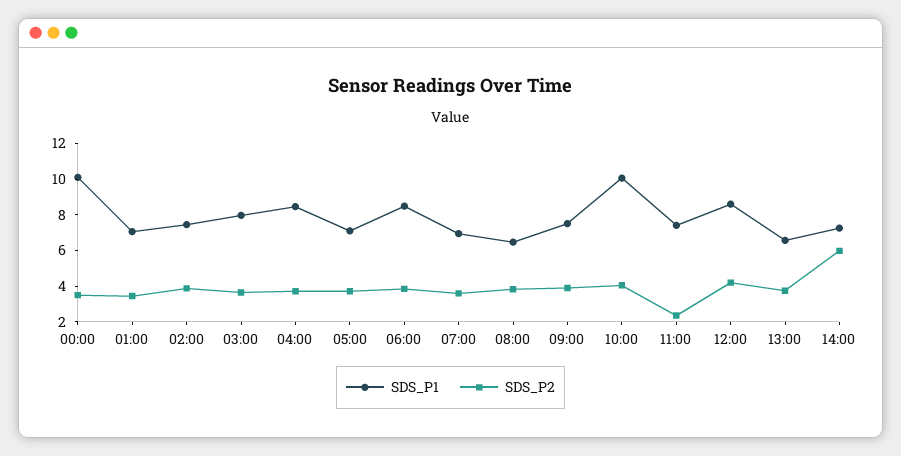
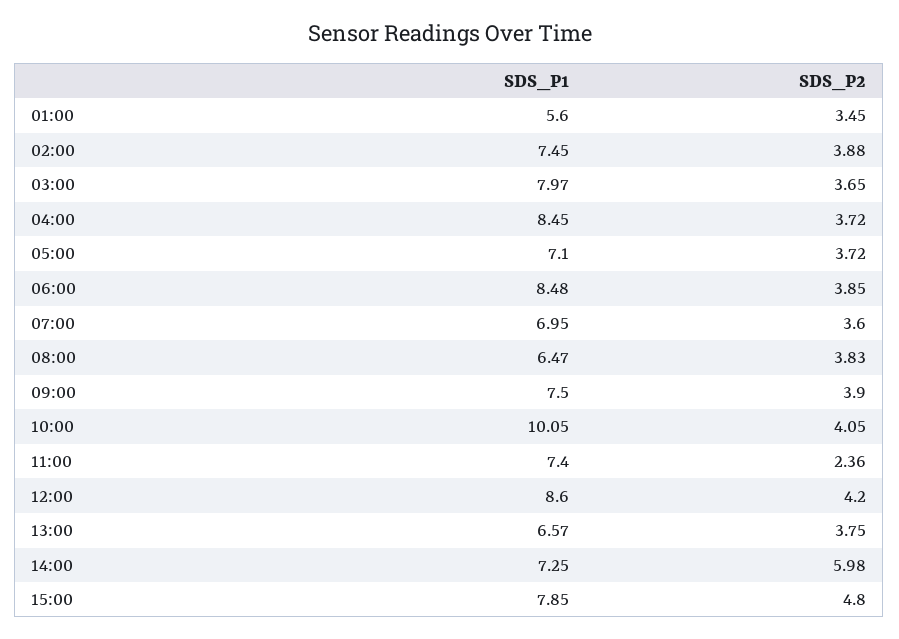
SDS_P1, 00:00: 10 -> none
SDS_P2, 00:00: 3.5 -> none
SDS_P1, 01:00: 7 -> 5.6
SDS_P1, 15:00: none -> 7.85
SDS_P2, 15:00: none -> 4.8

